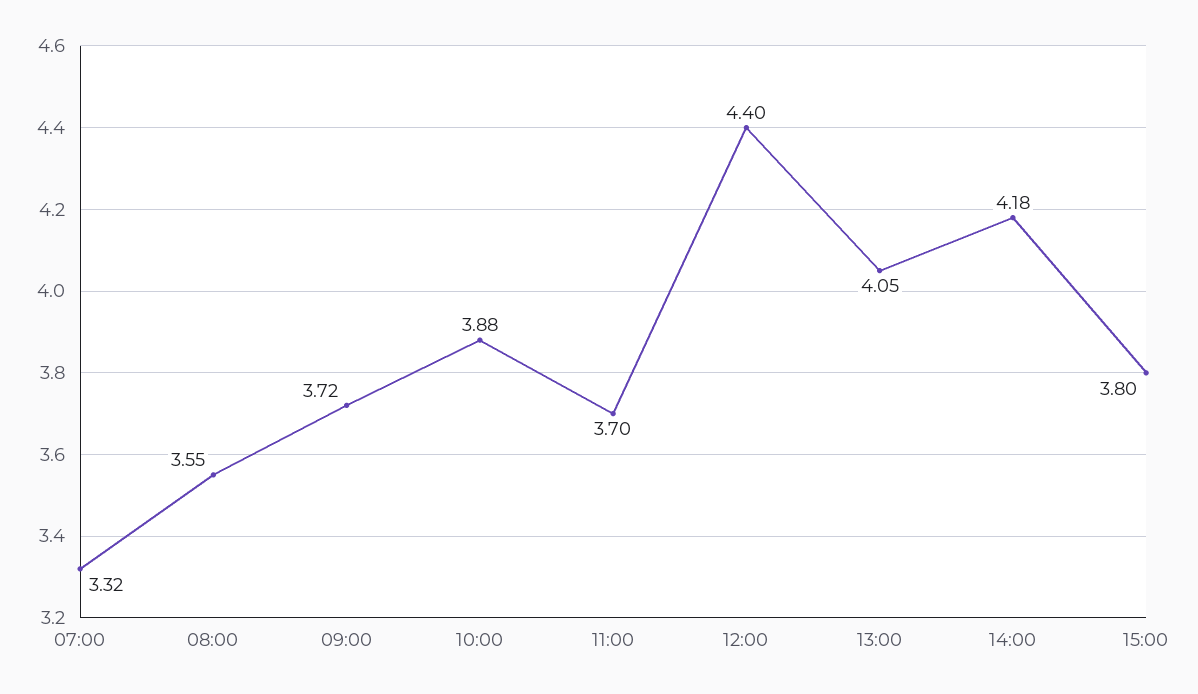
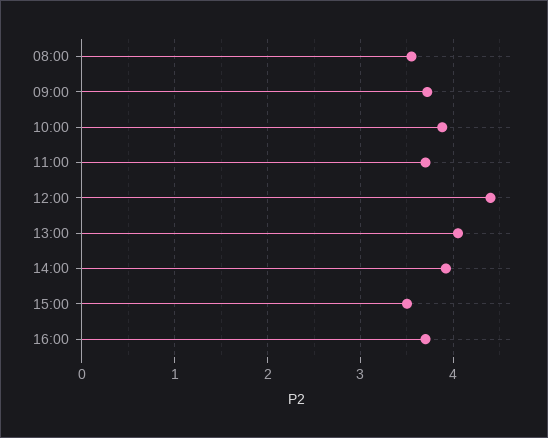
07:00: 3.32 -> none
14:00: 4.18 -> 3.9
15:00: 3.8 -> 3.5
16:00: none -> 3.7

